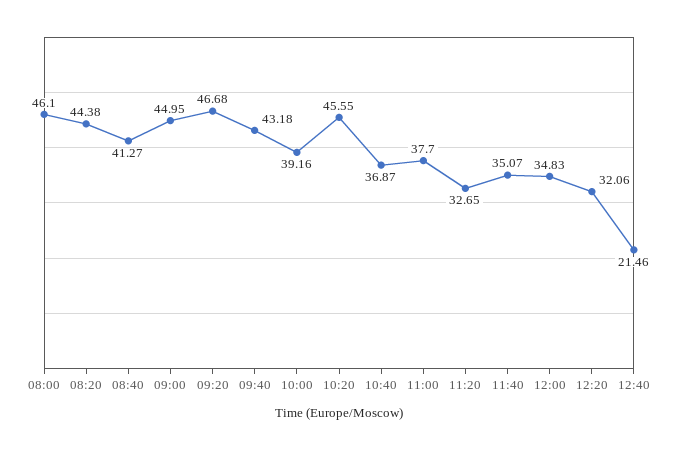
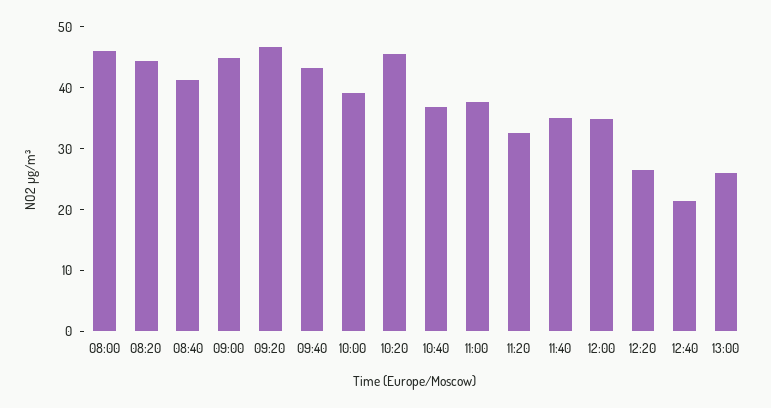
12:20: 32.06 -> 26
13:00: none -> 26

